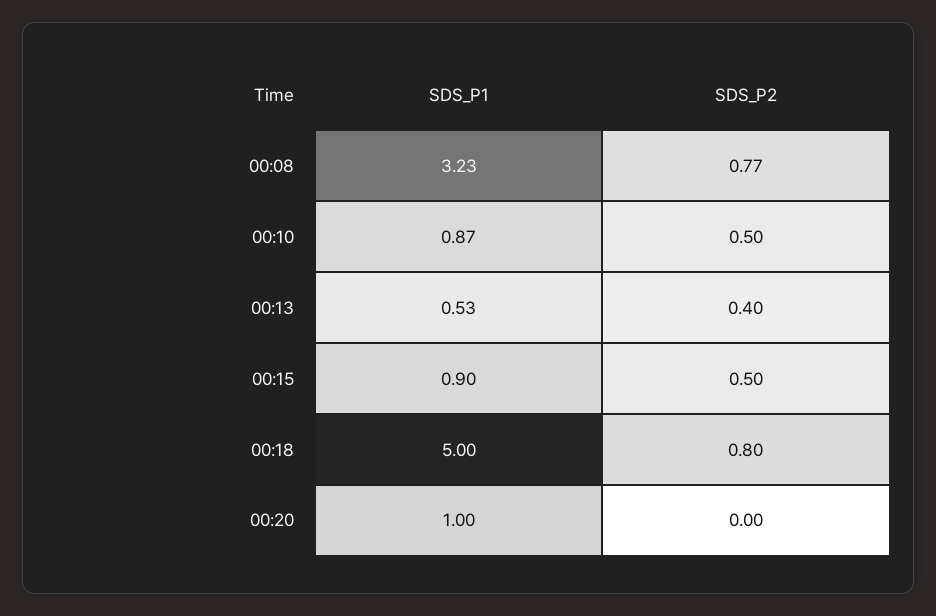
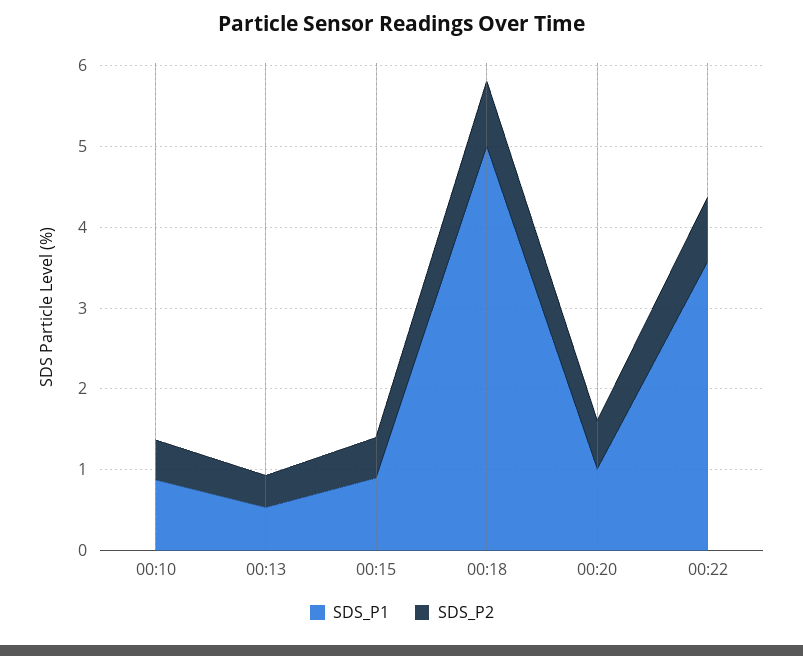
SDS_P1, 00:08: 3.23 -> none
SDS_P2, 00:08: 0.77 -> none
SDS_P2, 00:20: 0 -> 0.6
SDS_P1, 00:22: none -> 3.6
SDS_P2, 00:22: none -> 0.8

